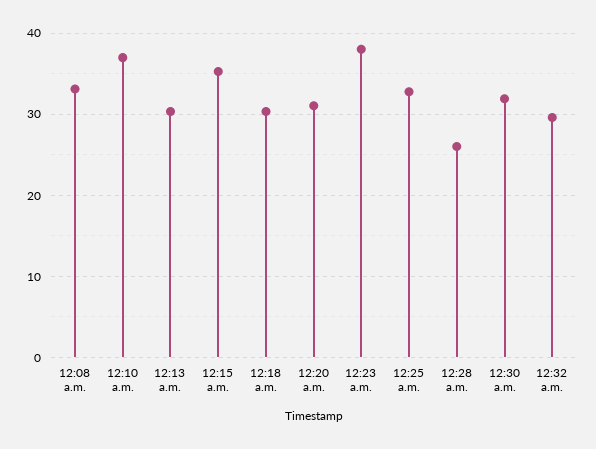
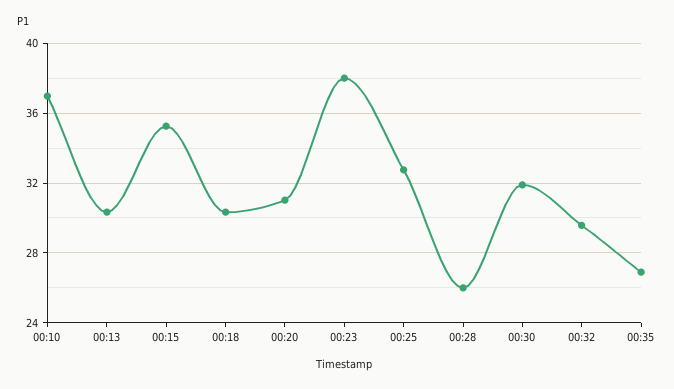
12:08 a.m.: 33 -> none
00:35: none -> 27

